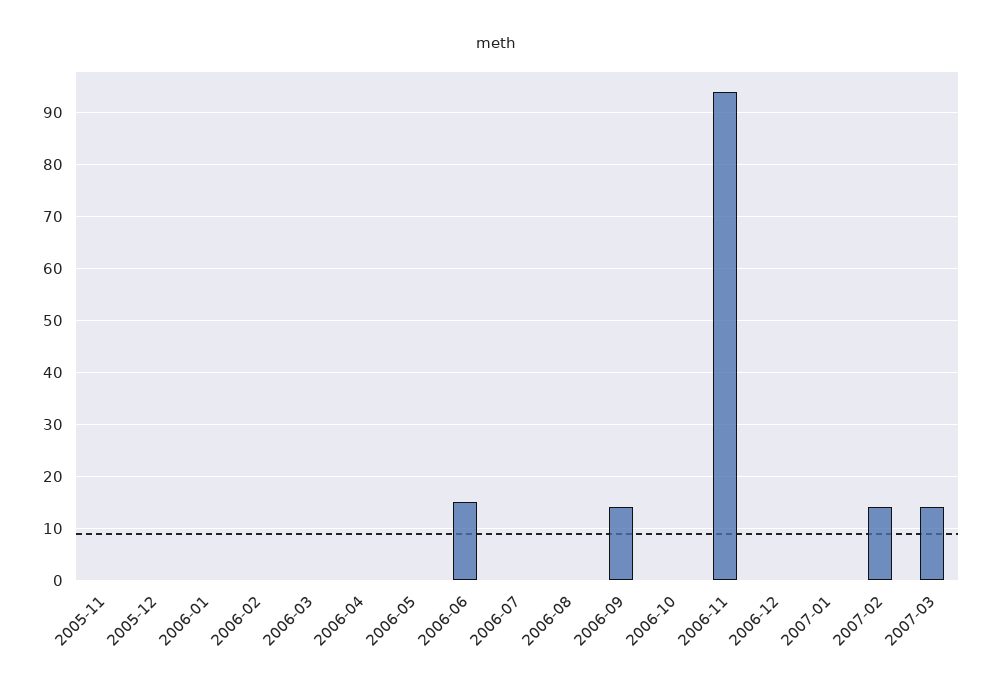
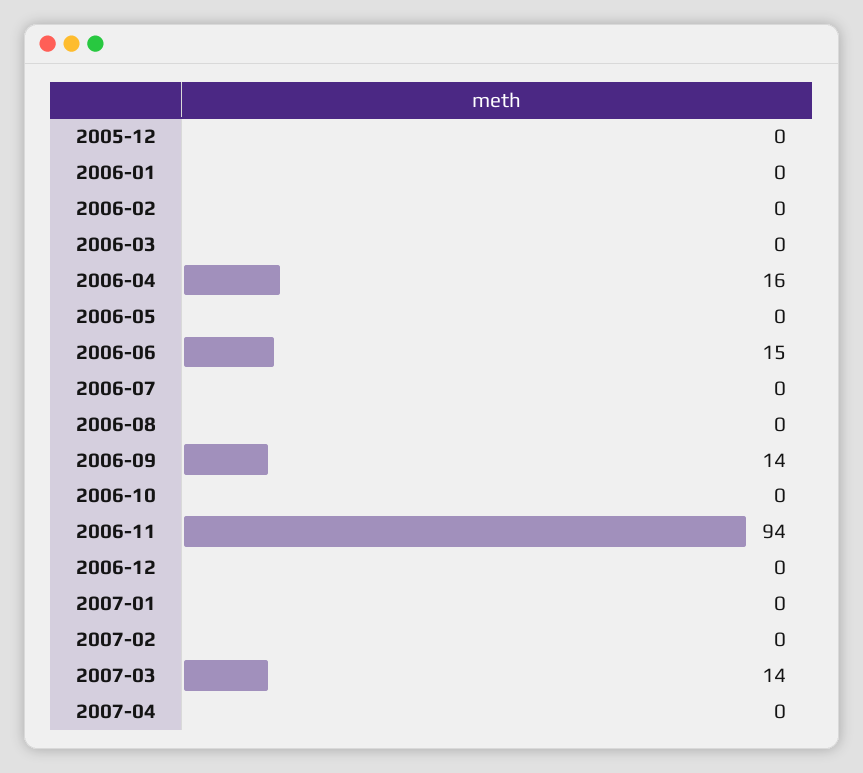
2005-11: 0 -> none
2006-04: 0 -> 16
2007-02: 15 -> 0
2007-04: none -> 0

